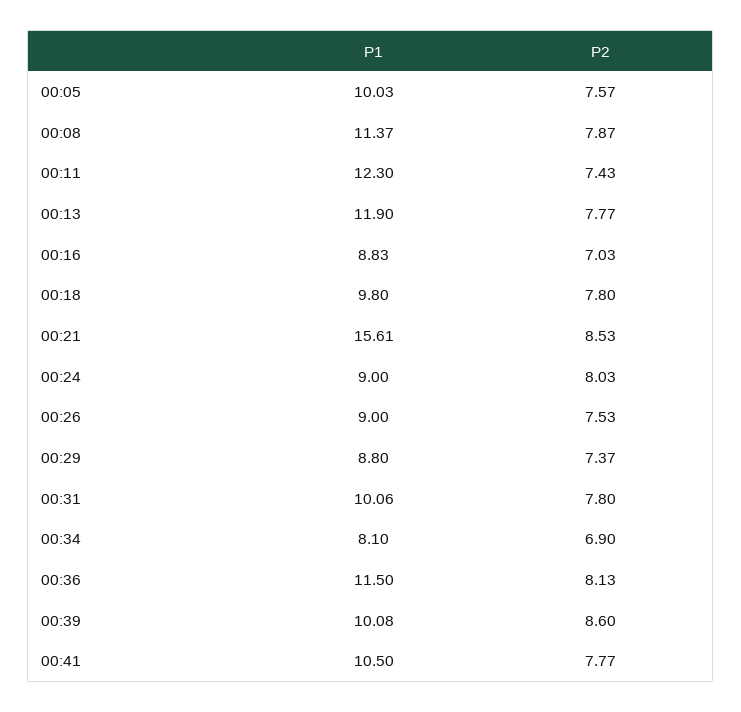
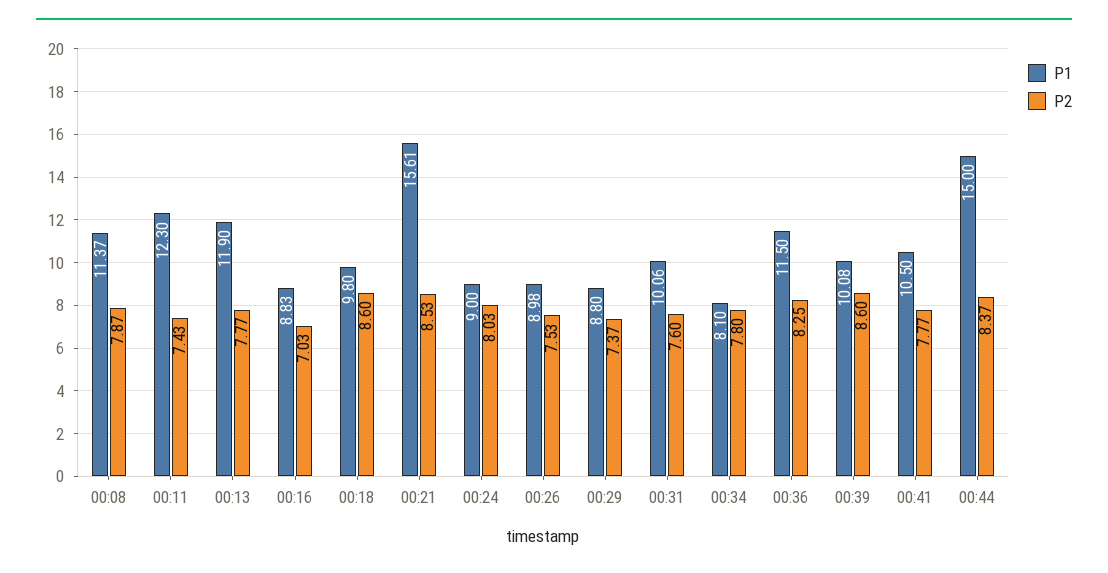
P1, 00:05: 10.03 -> none
P2, 00:05: 7.57 -> none
P2, 00:18: 7.8 -> 8.6
P1, 00:26: 9 -> 8.98
P2, 00:31: 7.8 -> 7.6
P2, 00:34: 6.9 -> 7.8
P2, 00:36: 8.13 -> 8.25
P1, 00:44: none -> 15
P2, 00:44: none -> 8.37

